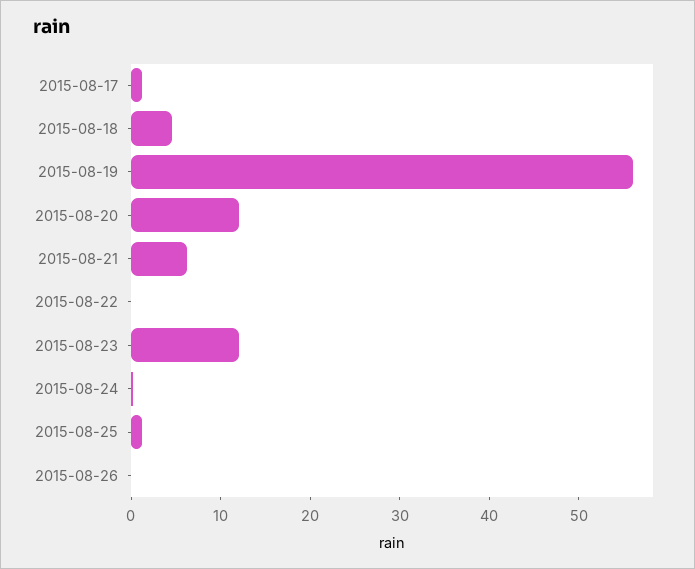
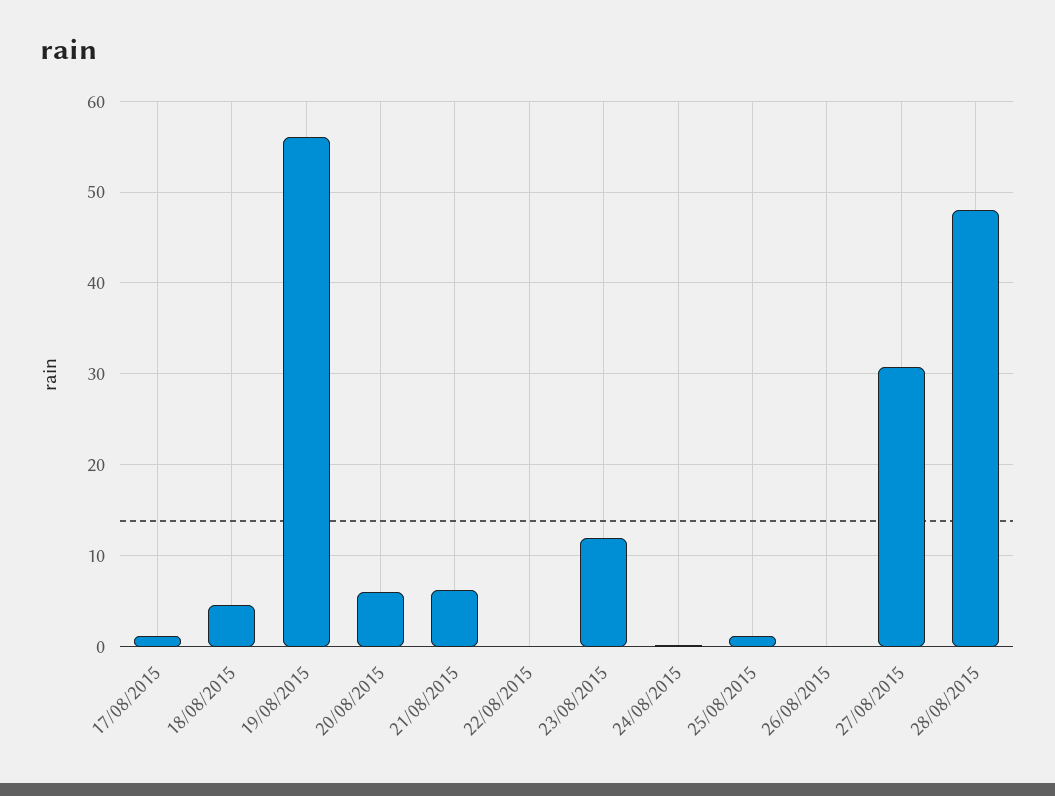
2015-08-20: 12 -> 6
27/08/2015: none -> 31
28/08/2015: none -> 48

